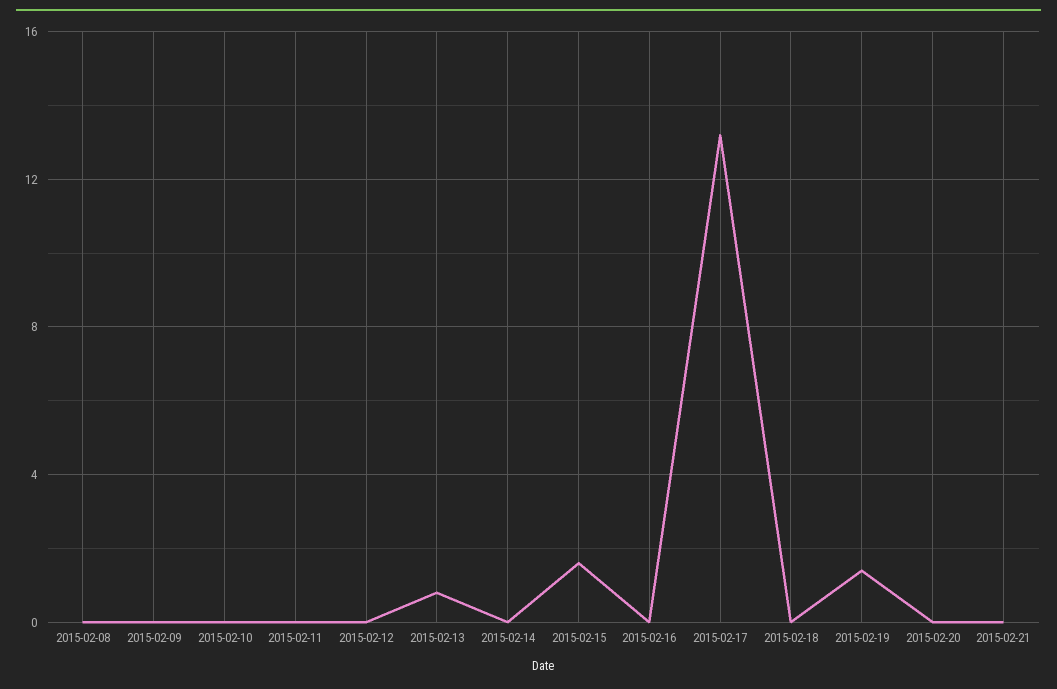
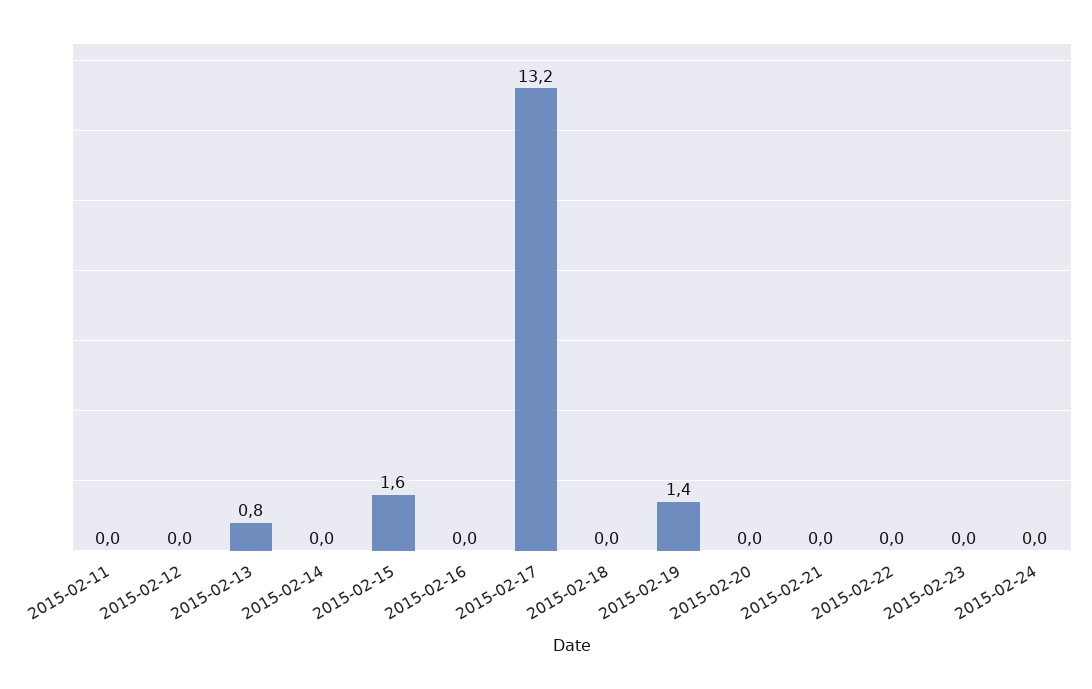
2015-02-08: 0 -> none
2015-02-09: 0 -> none
2015-02-10: 0 -> none
2015-02-22: none -> 0
2015-02-23: none -> 0
2015-02-24: none -> 0

